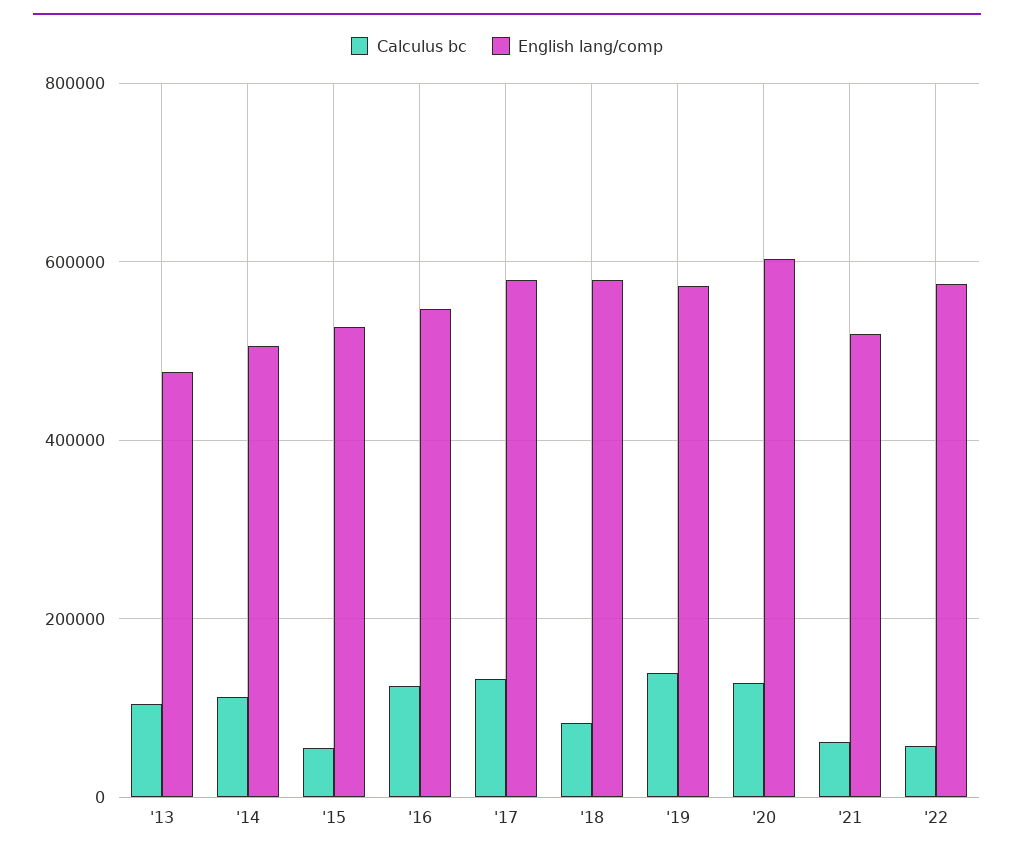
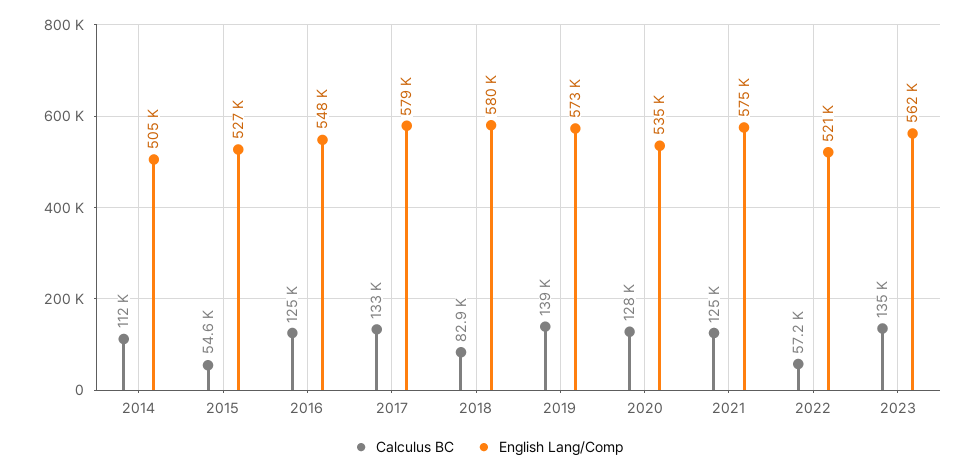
Calculus bc, '13: 100000 -> none
English lang/comp, '13: 480000 -> none
English lang/comp, '20: 600000 -> 535000
Calculus bc, '21: 60000 -> 125000
English lang/comp, '21: 520000 -> 575000
English lang/comp, '22: 580000 -> 521000
Calculus bc, 2023: none -> 135000
English lang/comp, 2023: none -> 562000

